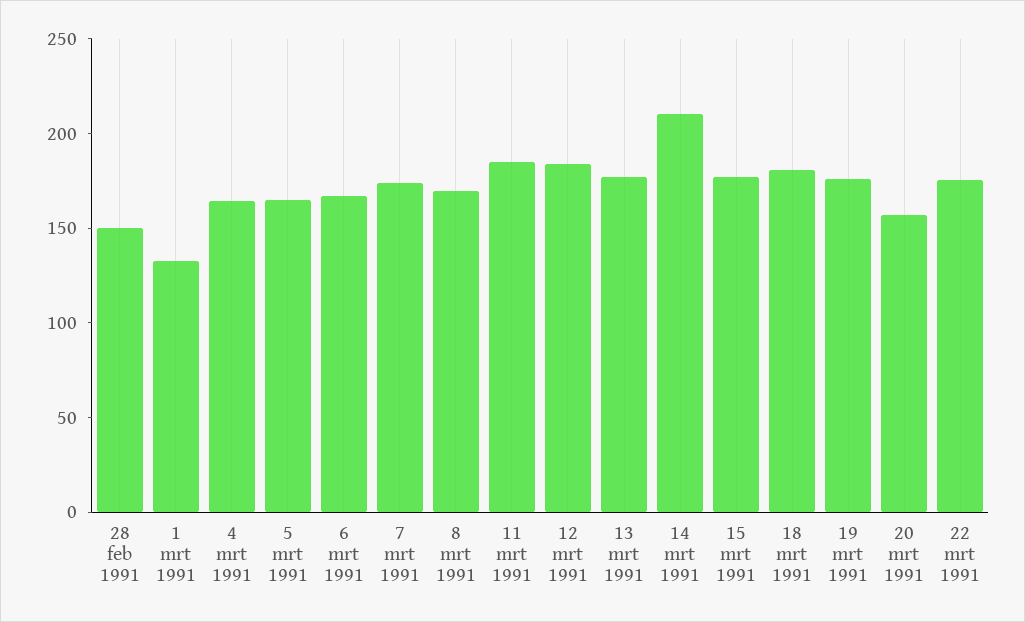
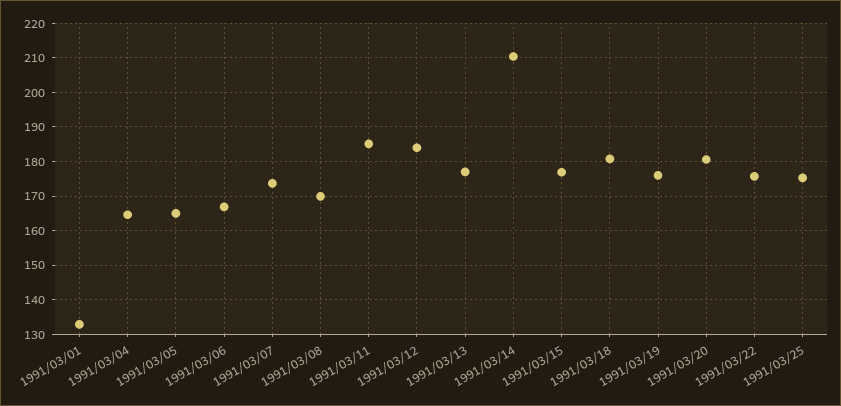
28 feb 1991: 150 -> none
20 mrt 1991: 160 -> 180
1991/03/25: none -> 176

